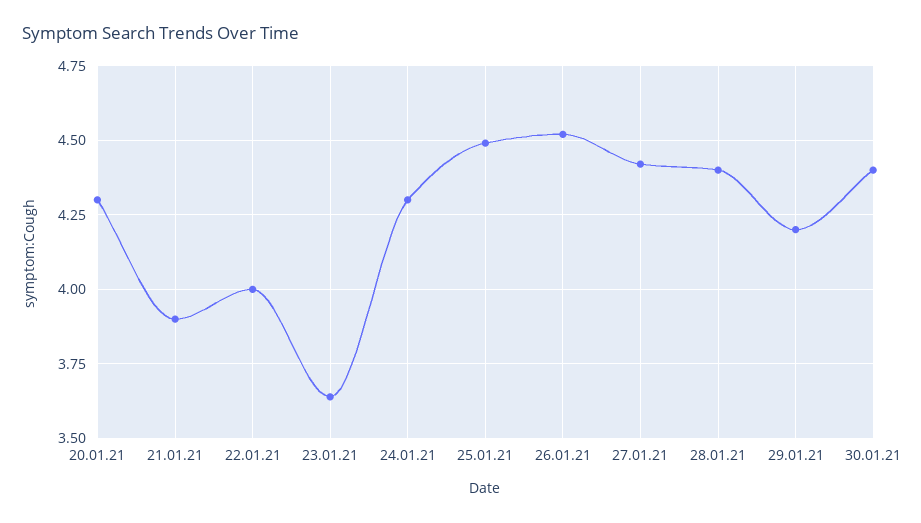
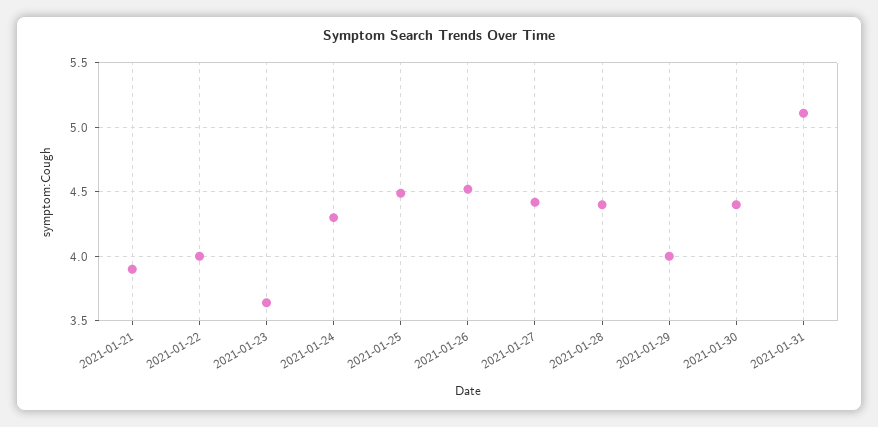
20.01.21: 4.3 -> none
29.01.21: 4.2 -> 4
2021-01-31: none -> 5.1

